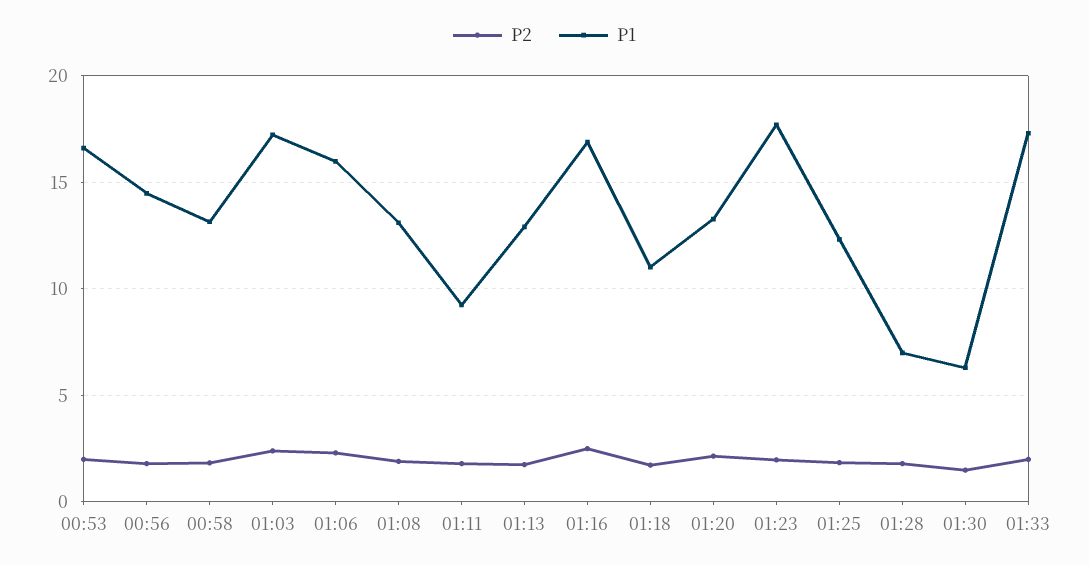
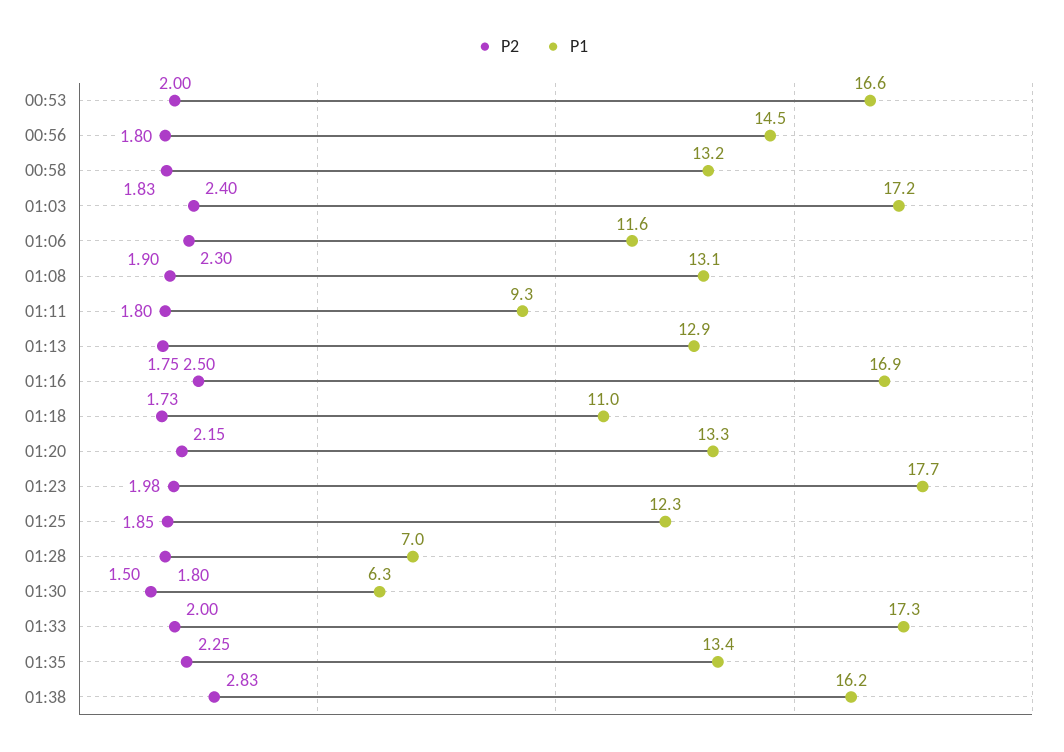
P1, 01:06: 16 -> 11.6
P2, 01:35: none -> 2.25
P1, 01:35: none -> 13.4
P2, 01:38: none -> 2.83
P1, 01:38: none -> 16.2

